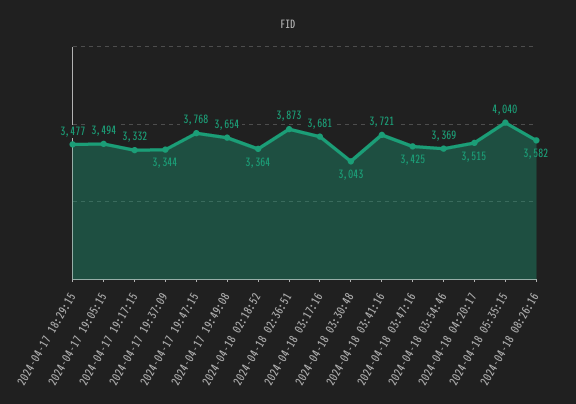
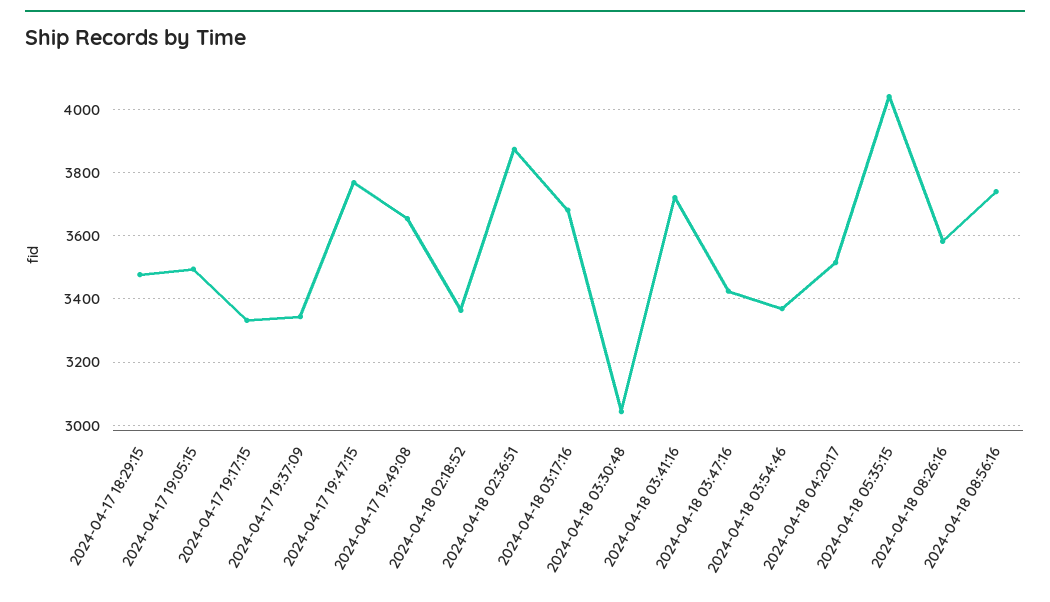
2024-04-18 08:56:16: none -> 3740

